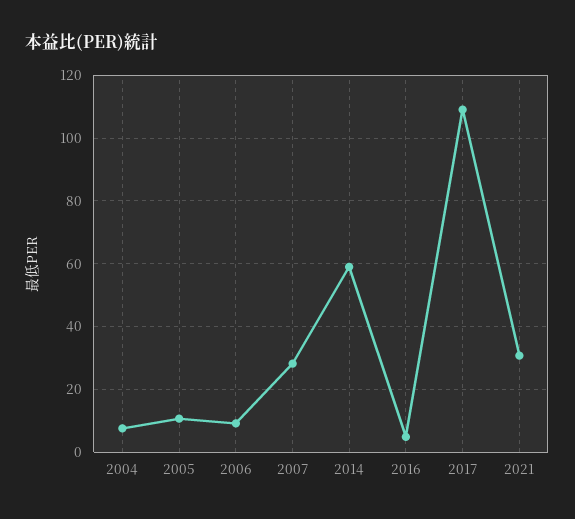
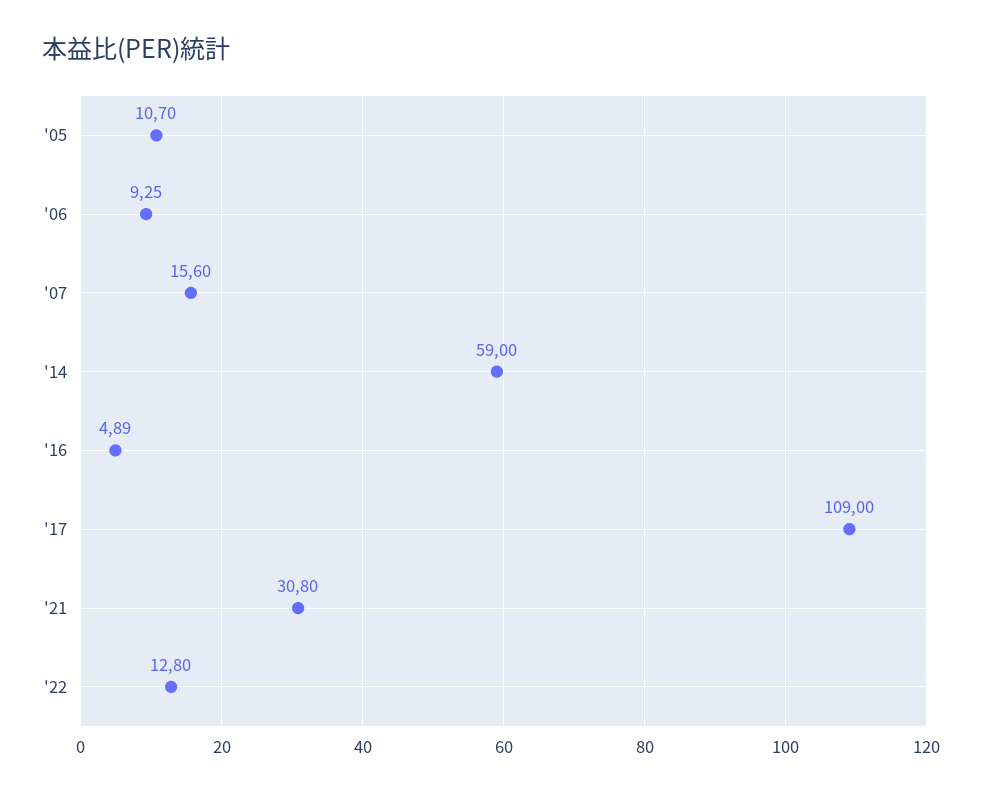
2004: 8 -> none
2007: 28 -> 15.6
'22: none -> 12.8

